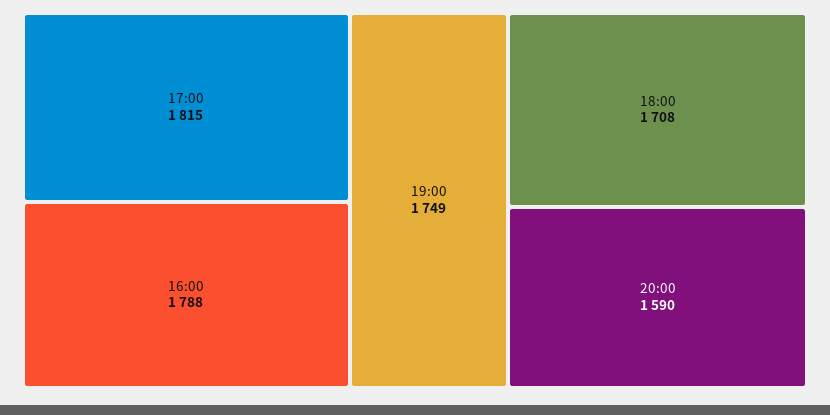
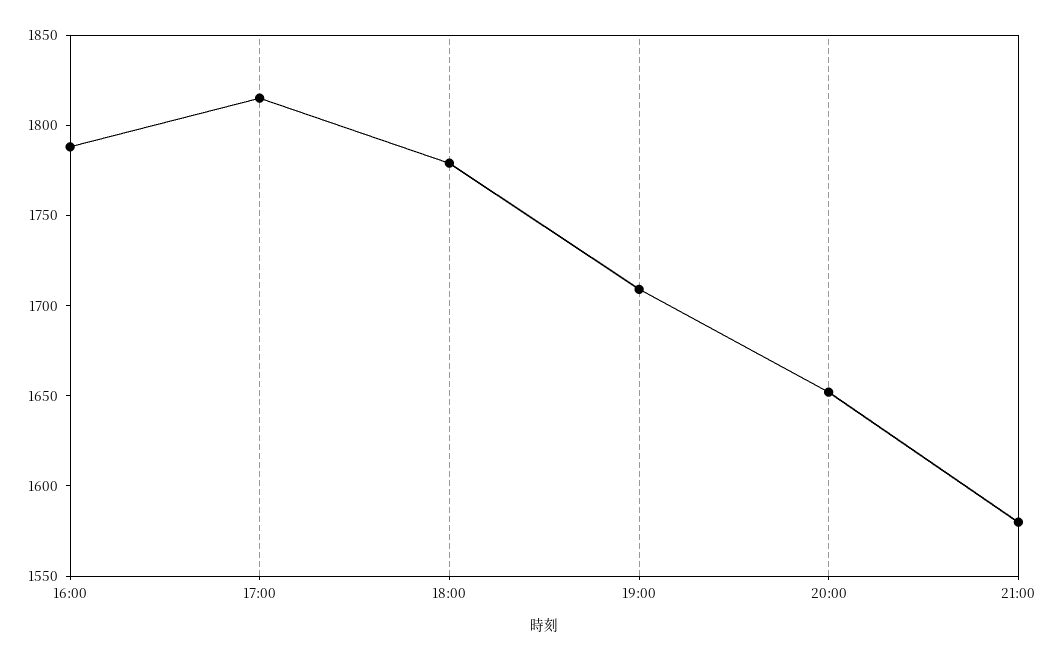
19:00: 1749 -> 1710
18:00: 1708 -> 1780
20:00: 1590 -> 1650
21:00: none -> 1580

